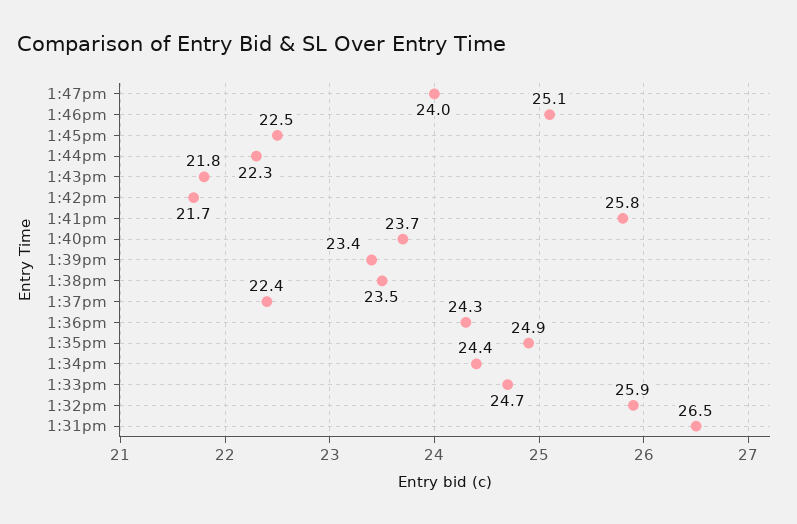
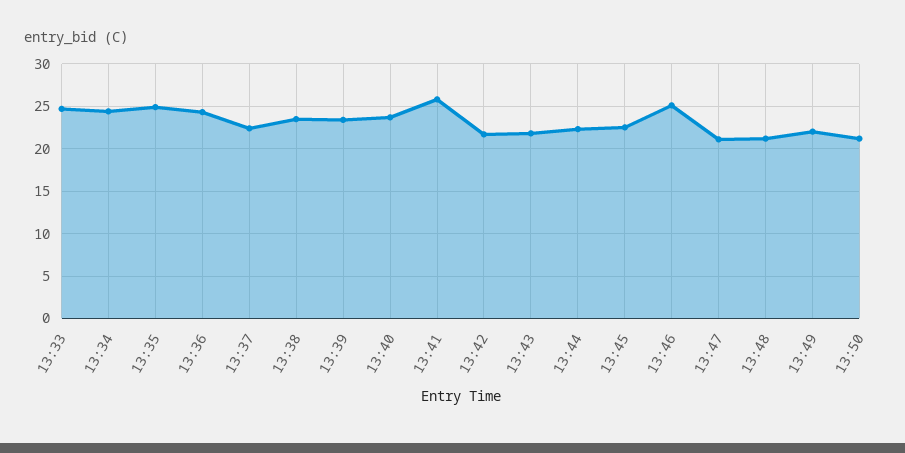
1:47pm: 24 -> 21
1:32pm: 25.9 -> none
1:31pm: 26.5 -> none
13:48: none -> 21
13:49: none -> 22
13:50: none -> 21

